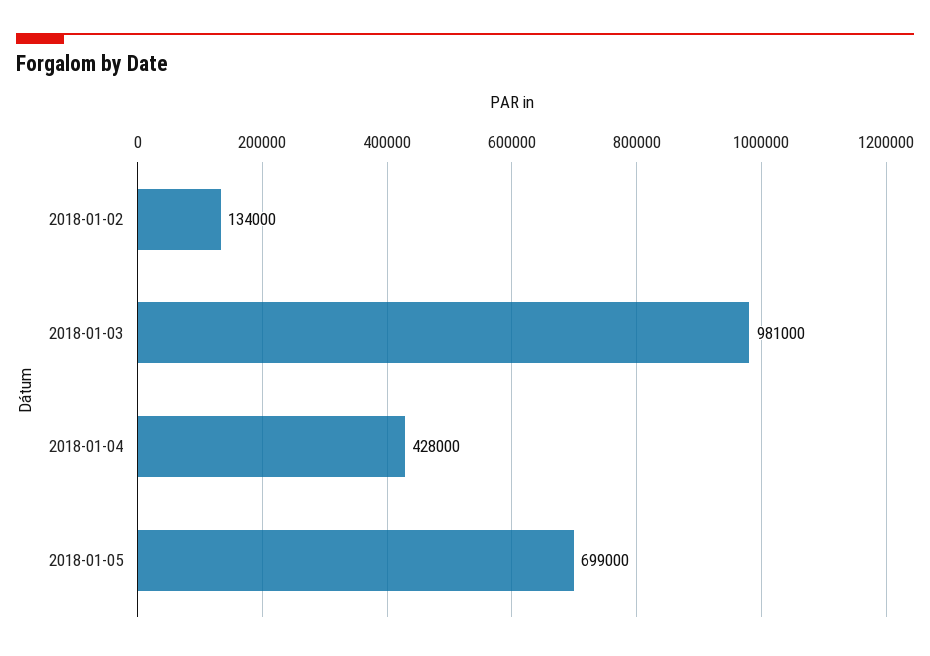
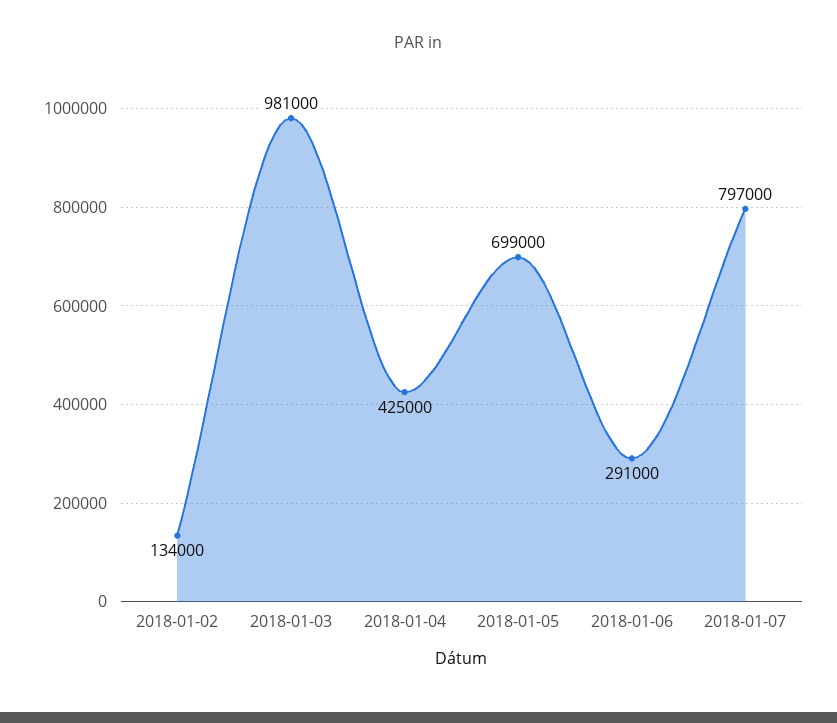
2018-01-04: 428000 -> 425000
2018-01-06: none -> 291000
2018-01-07: none -> 797000

